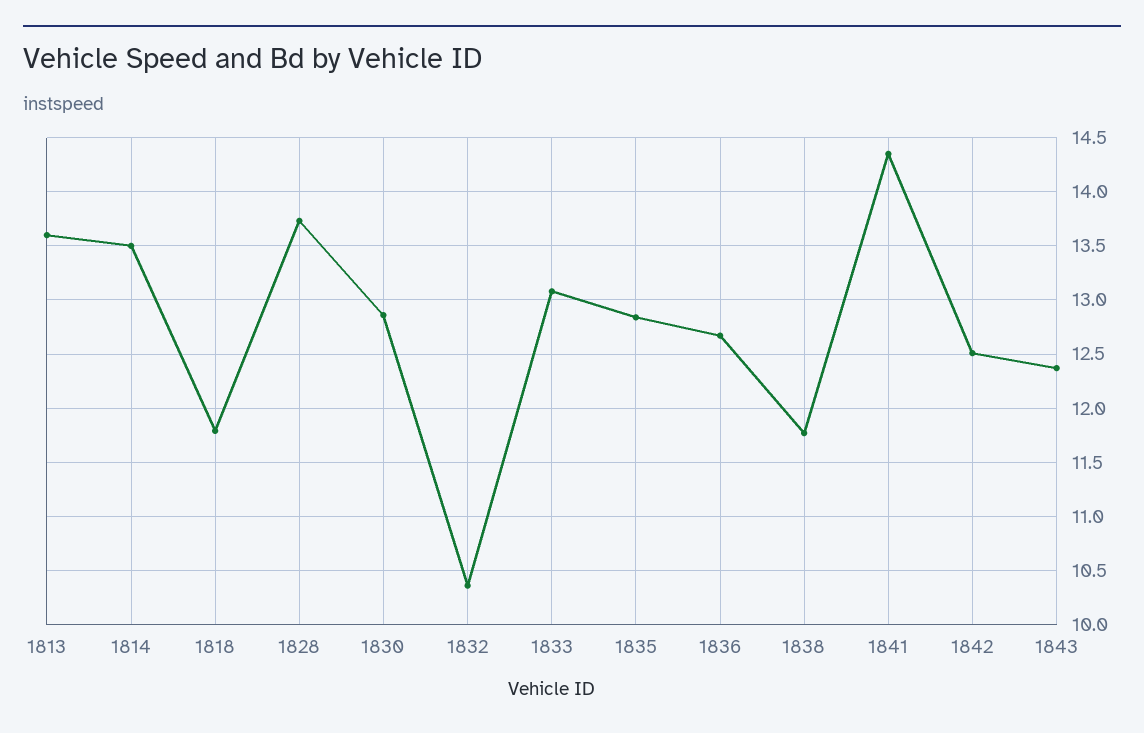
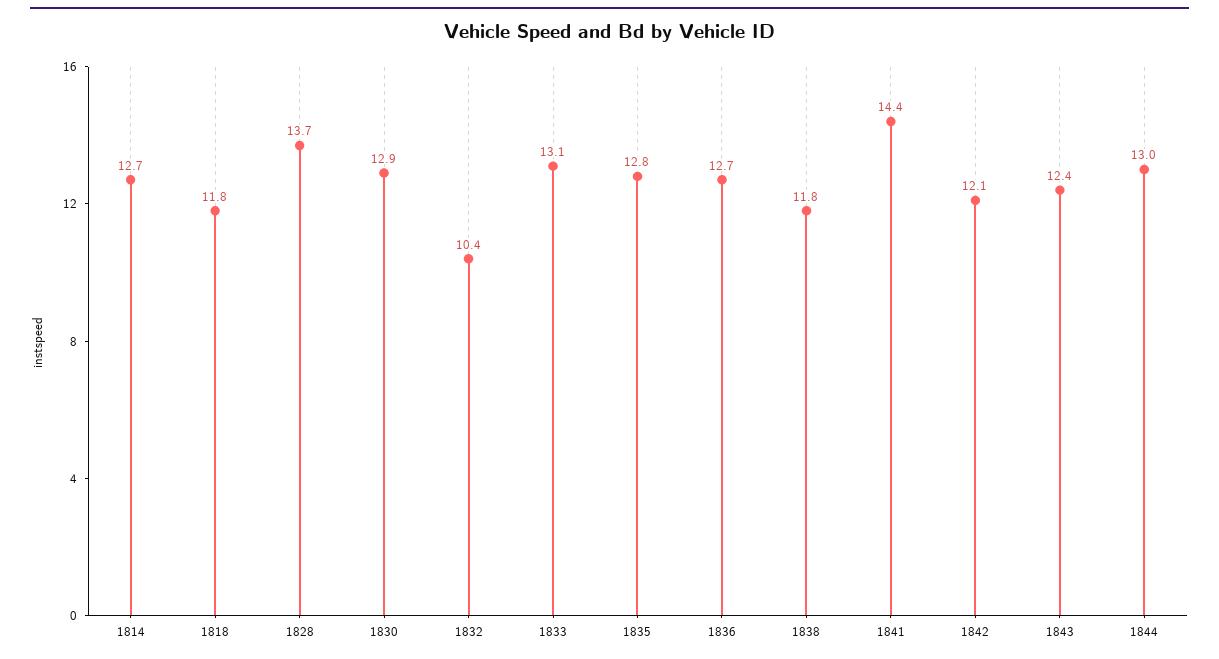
1813: 13.6 -> none
1814: 13.5 -> 12.7
1842: 12.5 -> 12.1
1844: none -> 13

